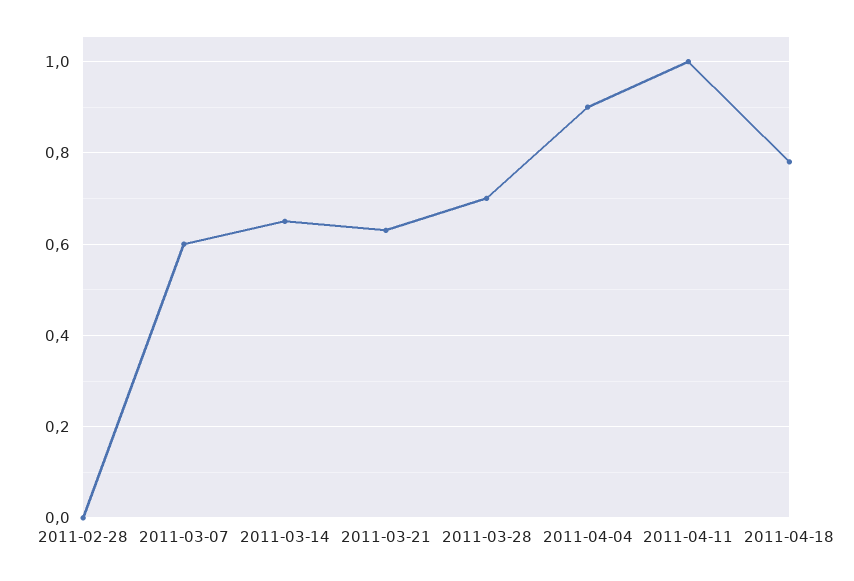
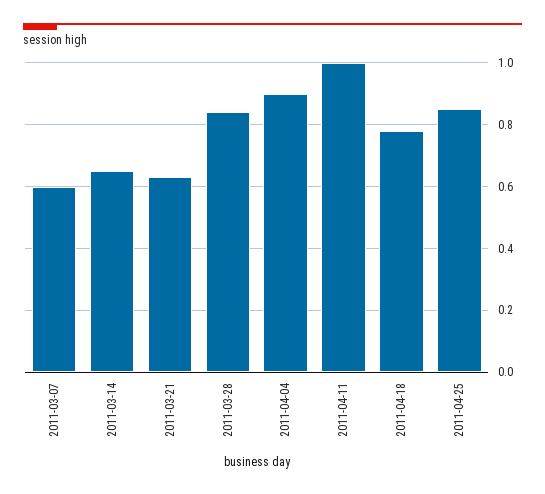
2011-02-28: 0 -> none
2011-03-28: 0.7 -> 0.85
2011-04-25: none -> 0.85

